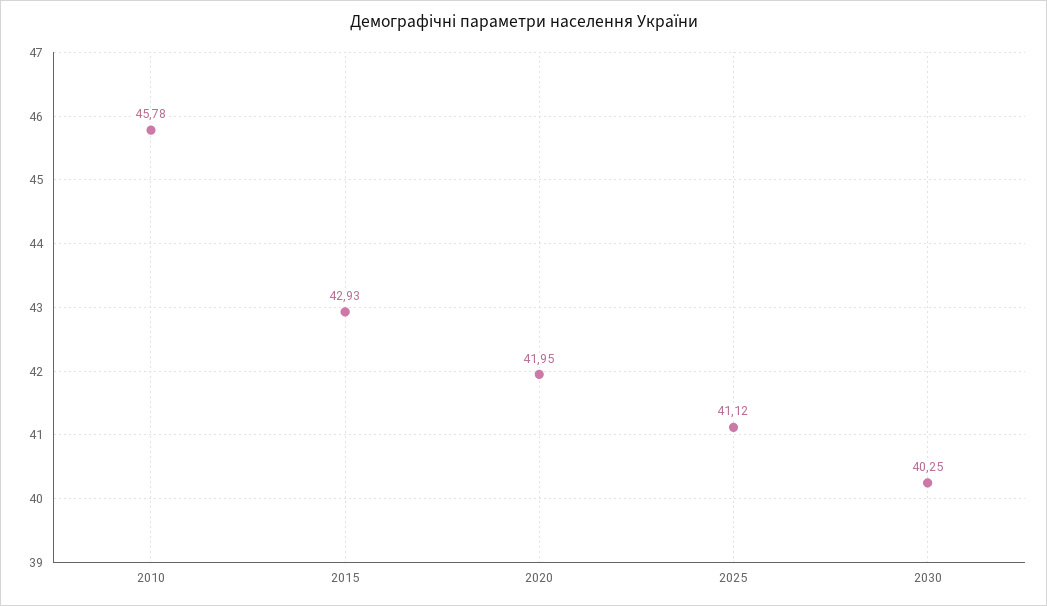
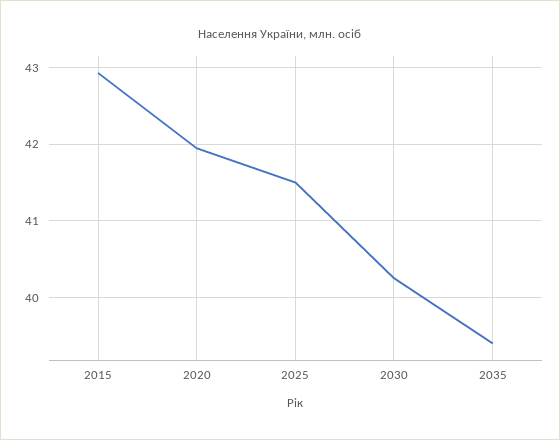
2010: 45.78 -> none
2025: 41.12 -> 41.5
2035: none -> 39.4

